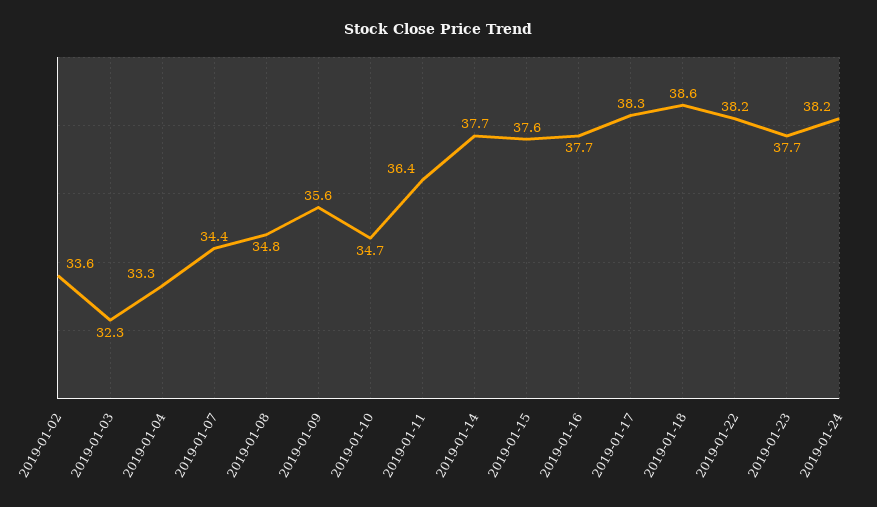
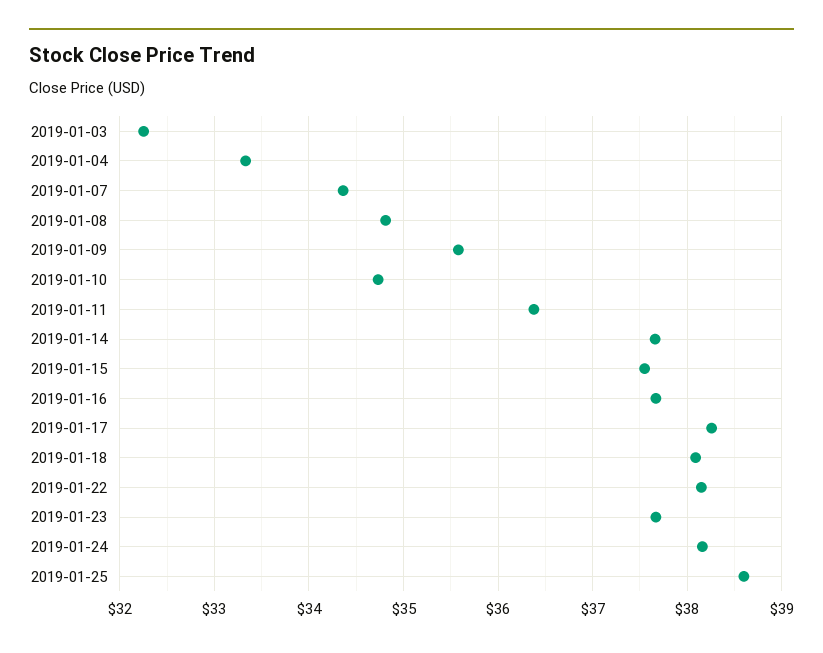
2019-01-02: 33.6 -> none
2019-01-18: 38.6 -> 38.1
2019-01-25: none -> 38.6

